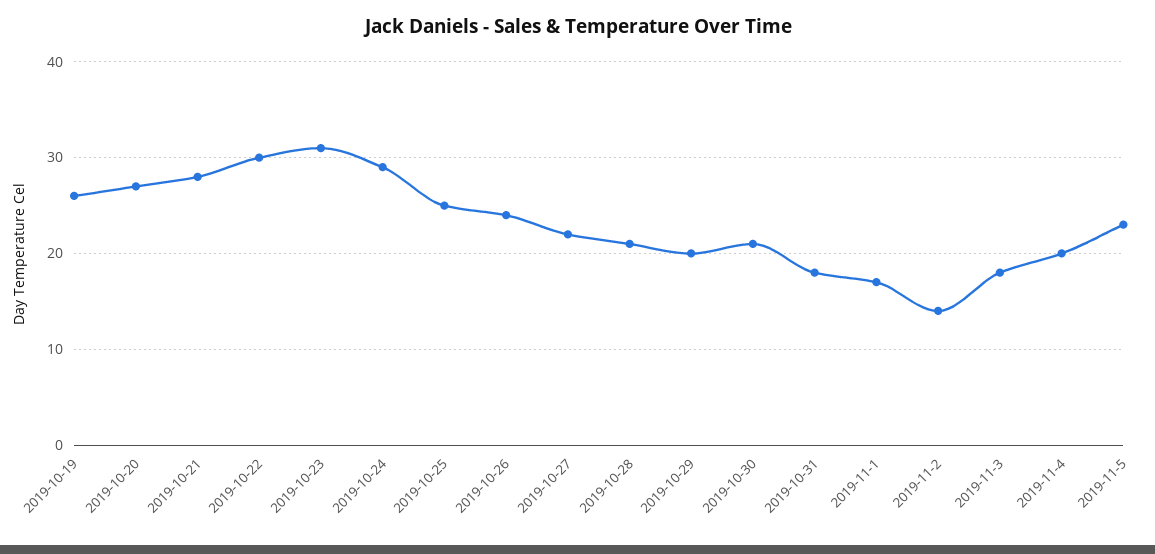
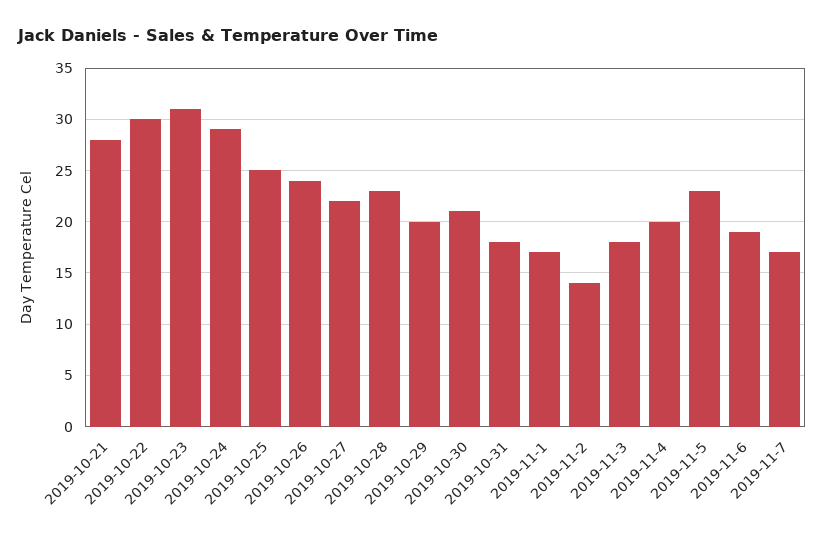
2019-10-19: 26 -> none
2019-10-20: 27 -> none
2019-10-28: 21 -> 23
2019-11-6: none -> 19
2019-11-7: none -> 17

